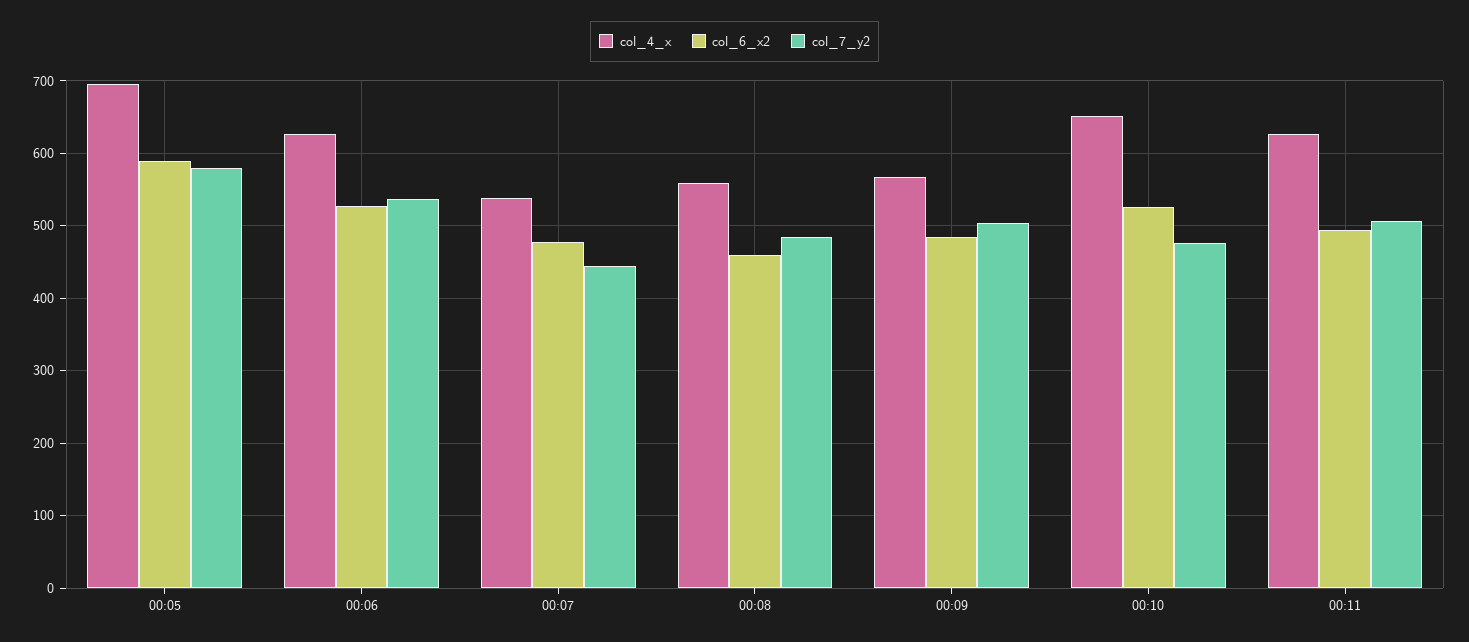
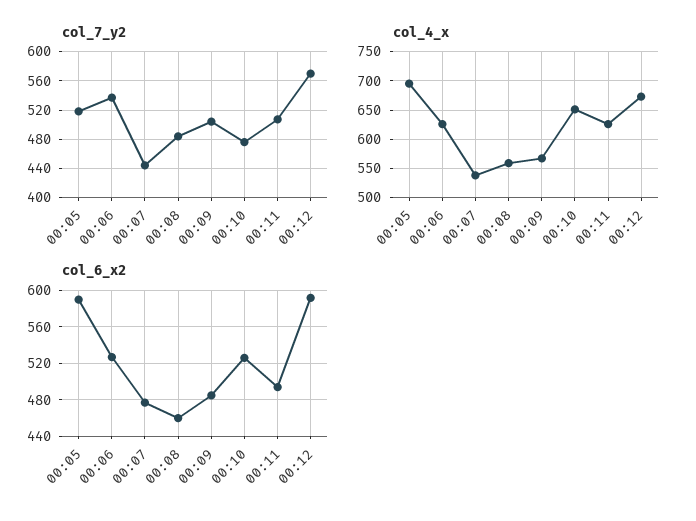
col_7_y2, 00:05: 580 -> 520
col_7_y2, 00:12: none -> 570
col_4_x, 00:12: none -> 675
col_6_x2, 00:12: none -> 590

